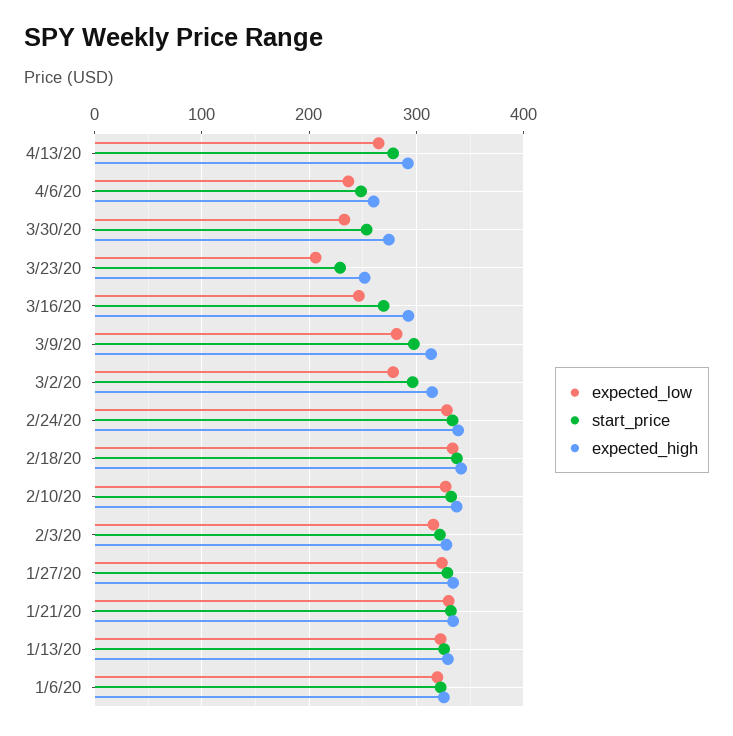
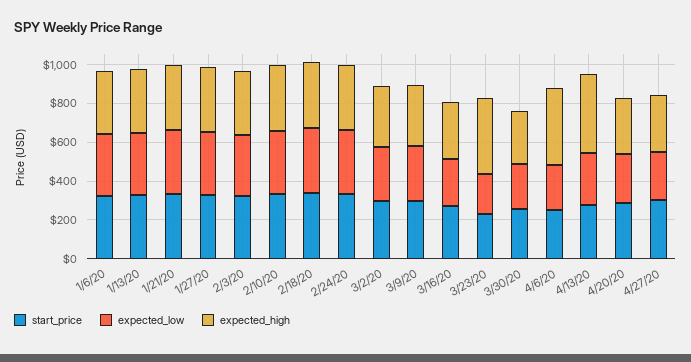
expected_high, 4/13/20: 290 -> 400
expected_high, 4/6/20: 260 -> 400
expected_high, 3/23/20: 250 -> 400
start_price, 4/20/20: none -> 300
expected_low, 4/20/20: none -> 250
expected_high, 4/20/20: none -> 300
start_price, 4/27/20: none -> 300
expected_low, 4/27/20: none -> 250
expected_high, 4/27/20: none -> 300

